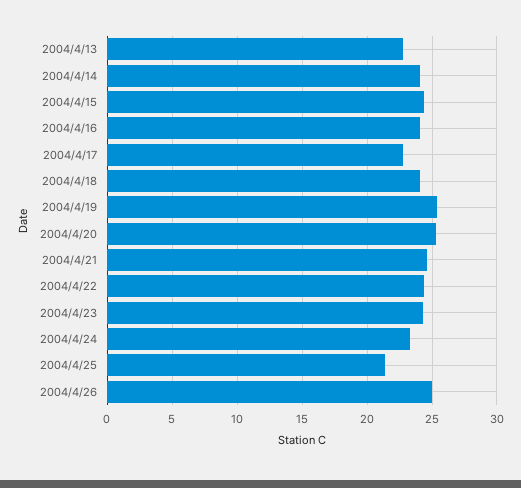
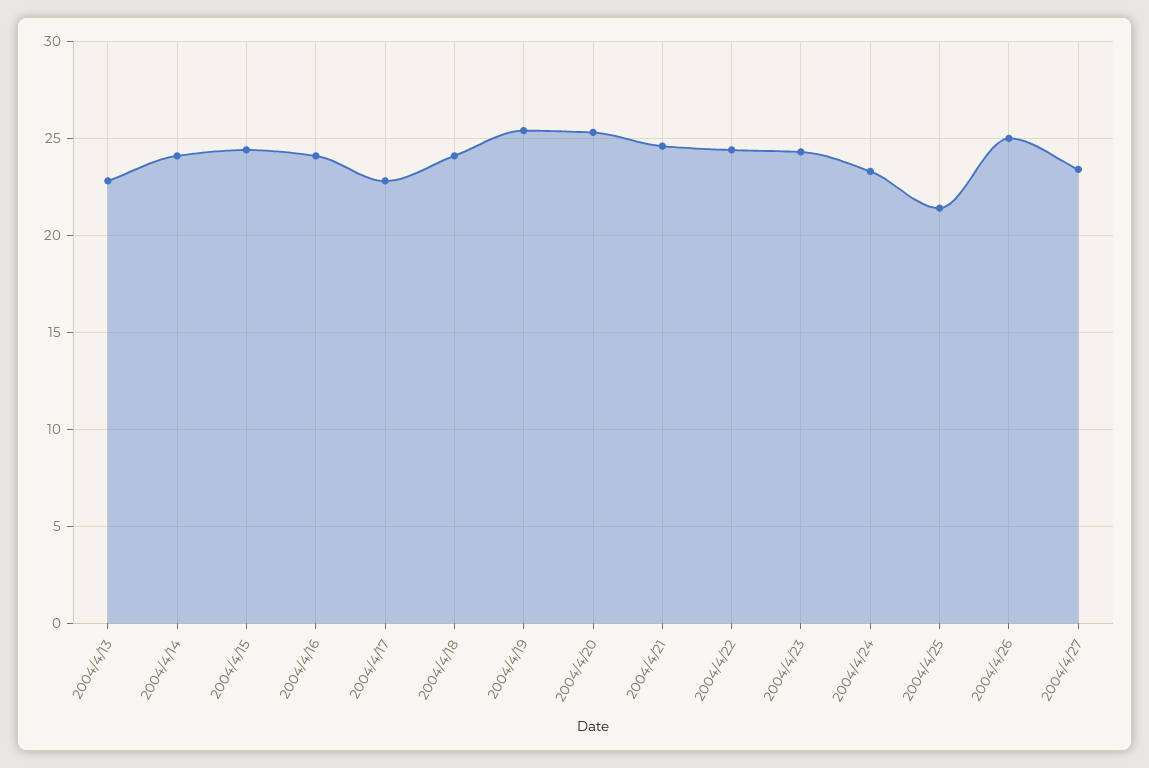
2004/4/27: none -> 23.5

